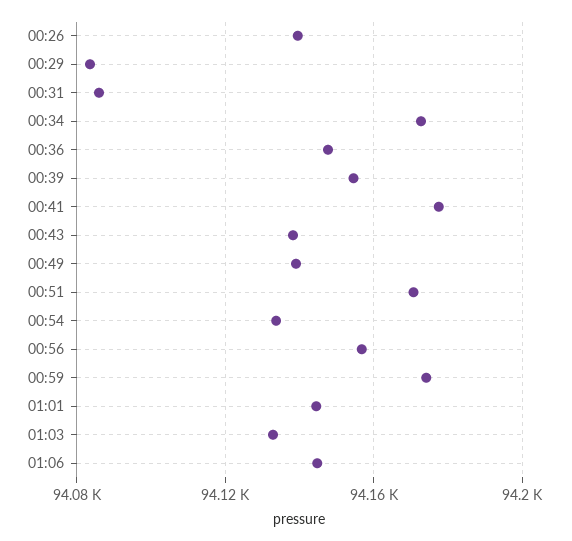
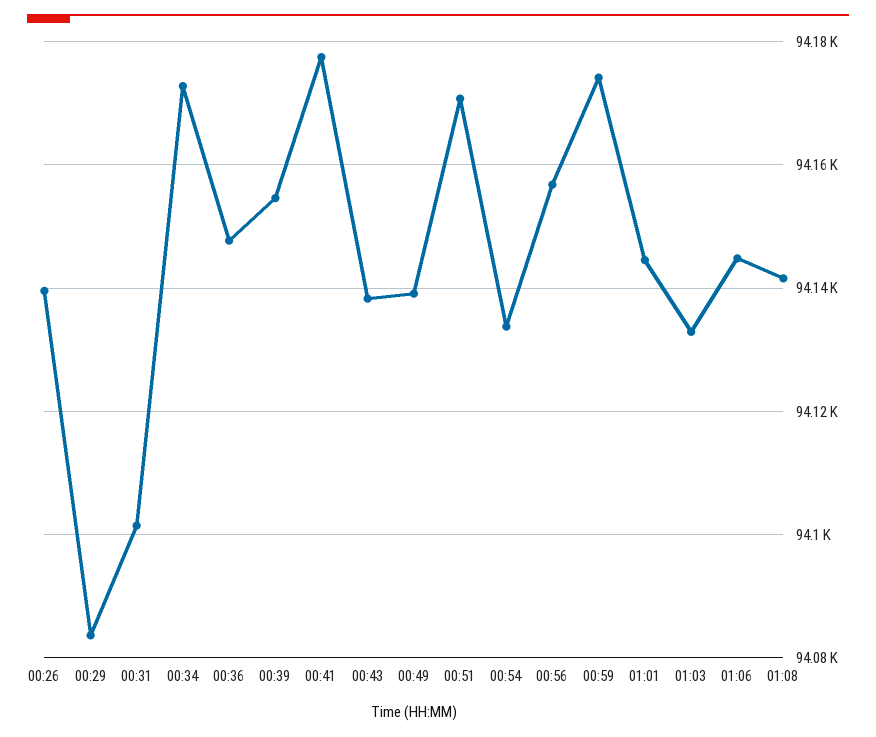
00:31: 94085 -> 94102
01:08: none -> 94142

